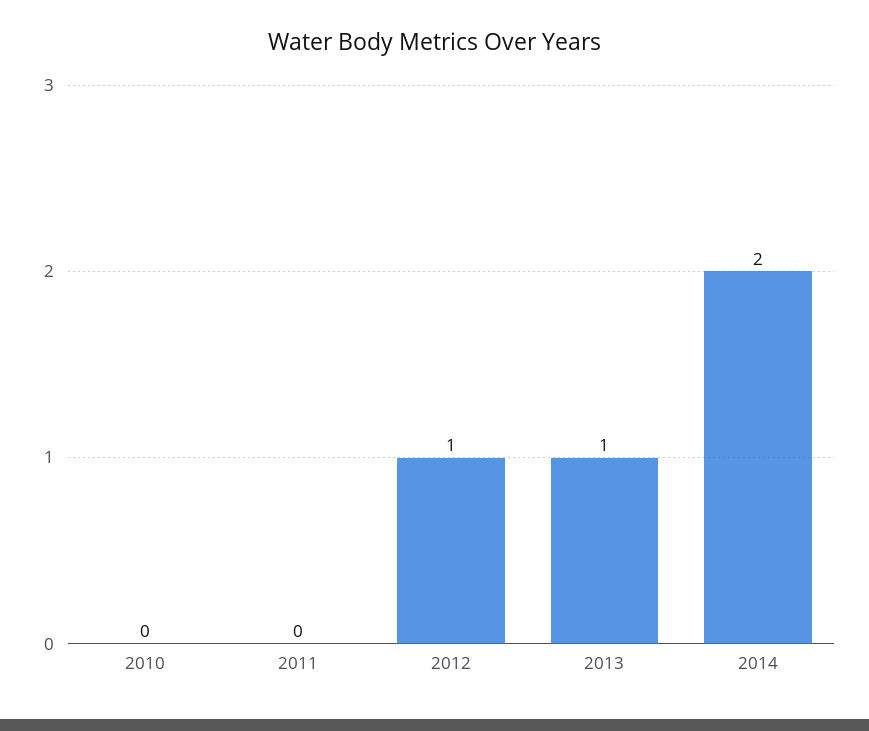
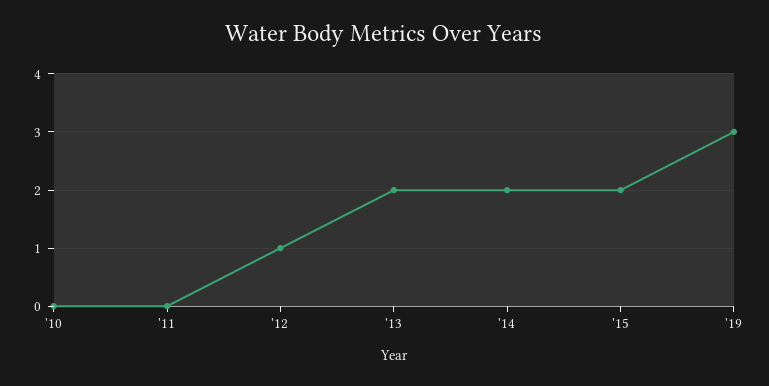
2013: 1 -> 2
'15: none -> 2
'19: none -> 3

